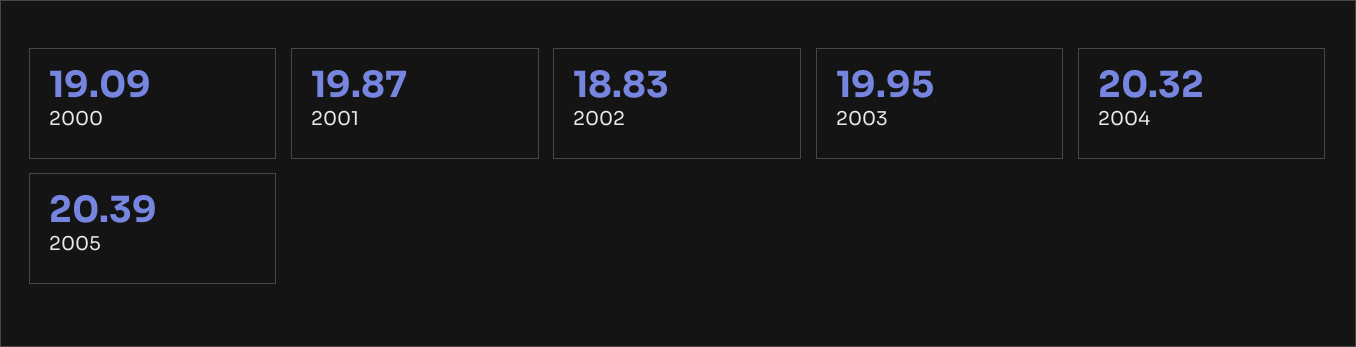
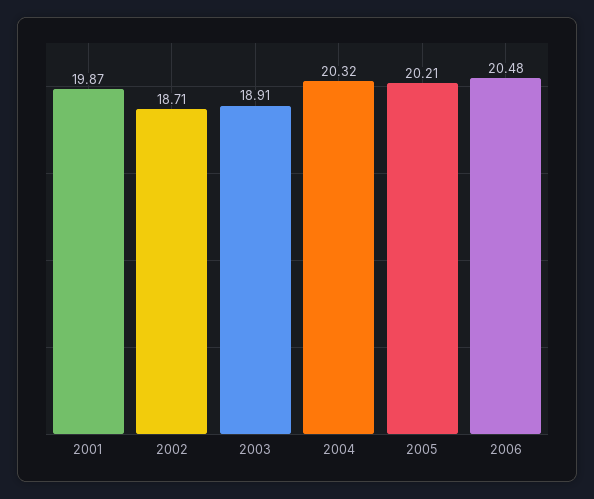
2000: 19.09 -> none
2002: 18.83 -> 18.71
2003: 19.95 -> 18.91
2005: 20.39 -> 20.21
2006: none -> 20.48

